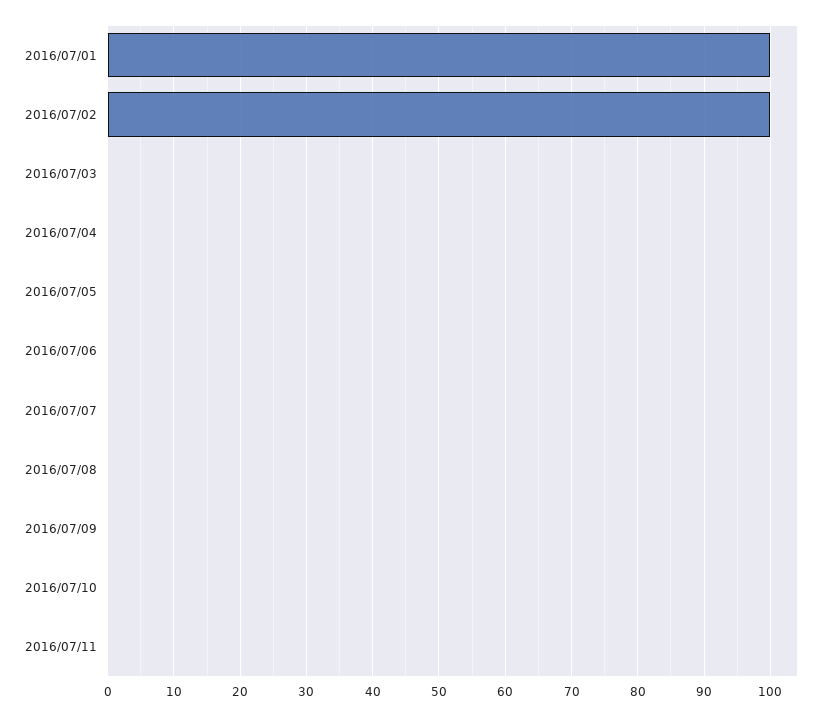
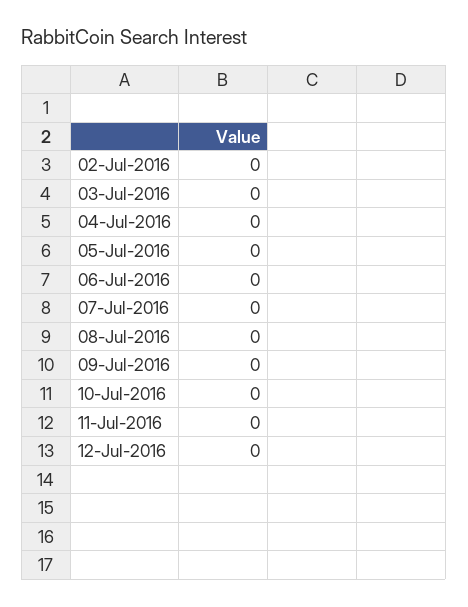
2016/07/01: 100 -> none
2016/07/02: 100 -> 0
12-Jul-2016: none -> 0

